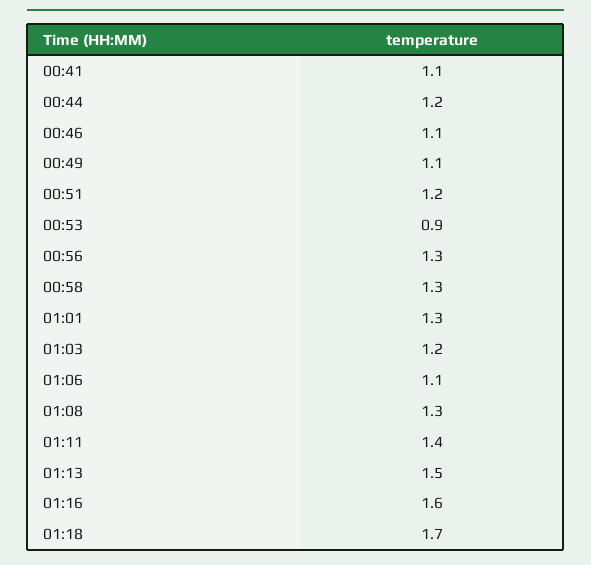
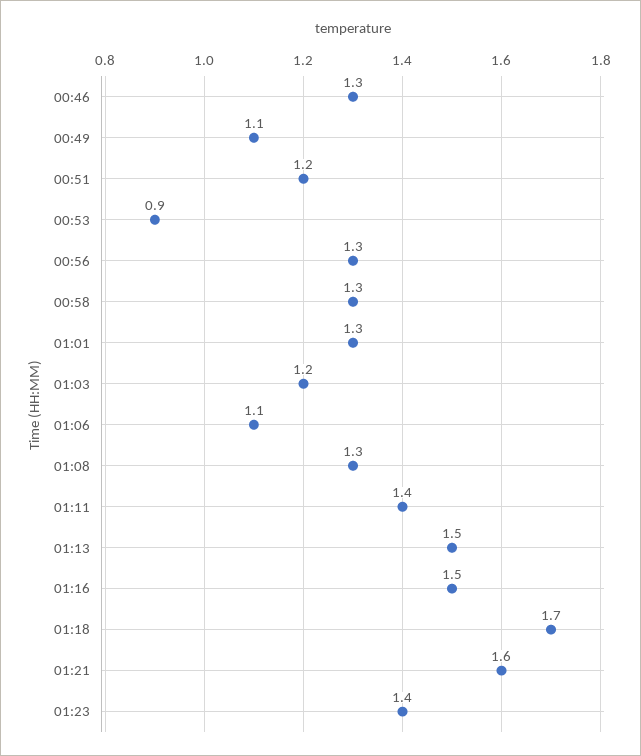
00:41: 1.1 -> none
00:44: 1.2 -> none
00:46: 1.1 -> 1.3
01:16: 1.6 -> 1.5
01:21: none -> 1.6
01:23: none -> 1.4

